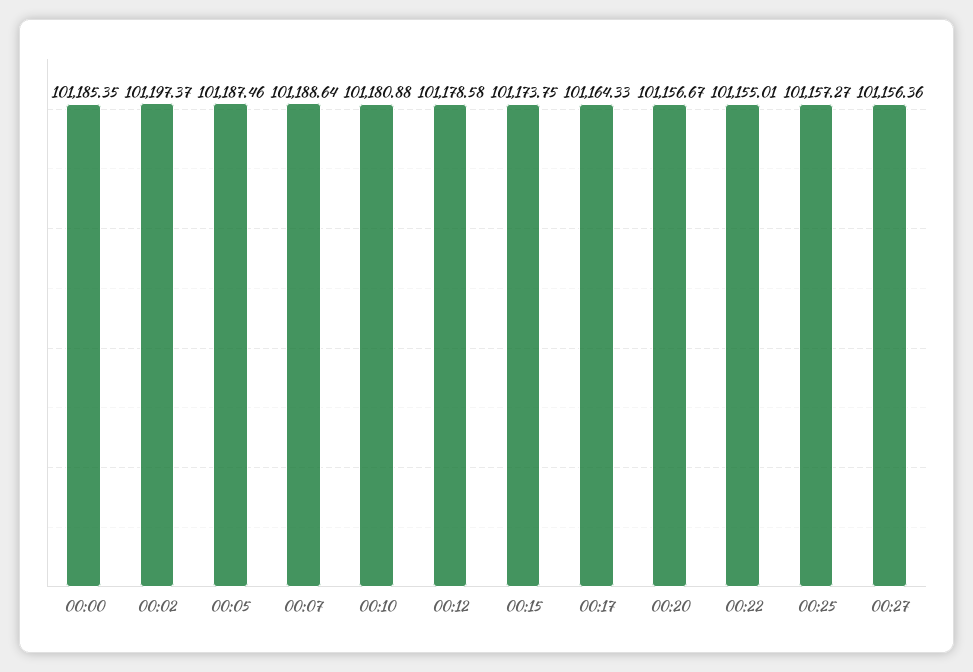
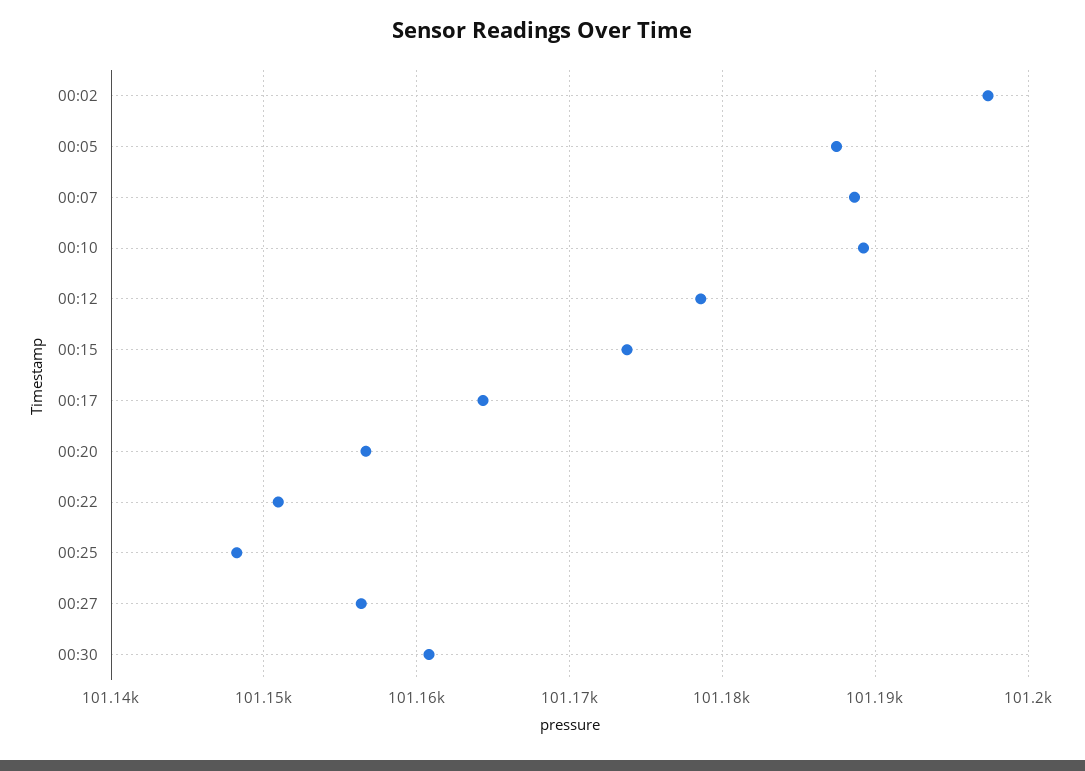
00:00: 101185.35 -> none
00:10: 101180.88 -> 101189
00:22: 101155.01 -> 101151
00:25: 101157.27 -> 101148
00:30: none -> 101161

